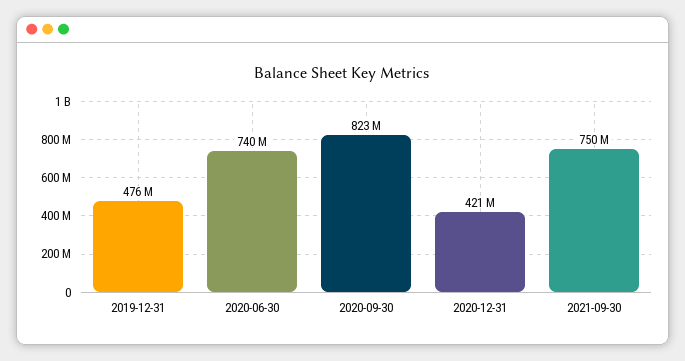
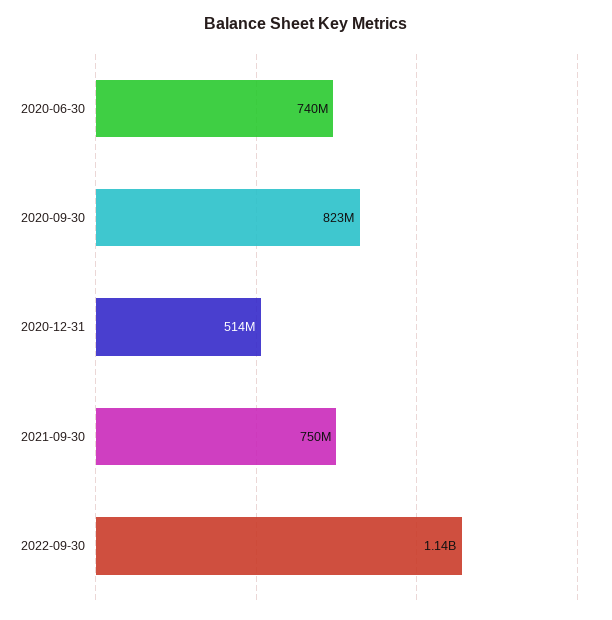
2019-12-31: 476000000 -> none
2020-12-31: 421000000 -> 514000000
2022-09-30: none -> 1140000000

